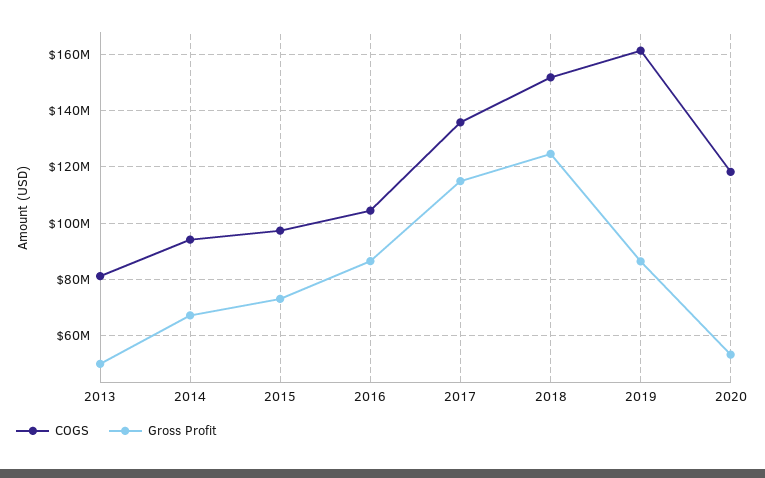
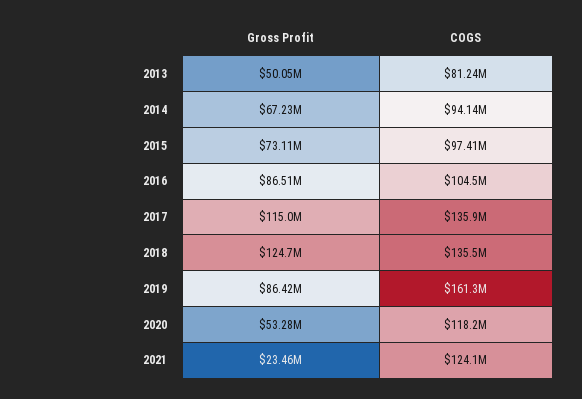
COGS, 2018: 152500000 -> 135500000
Gross Profit, 2021: none -> 23460000
COGS, 2021: none -> 124100000

